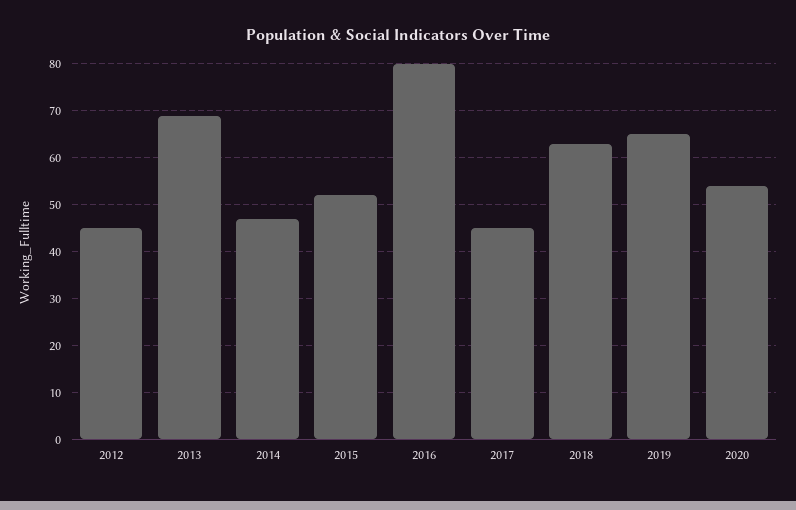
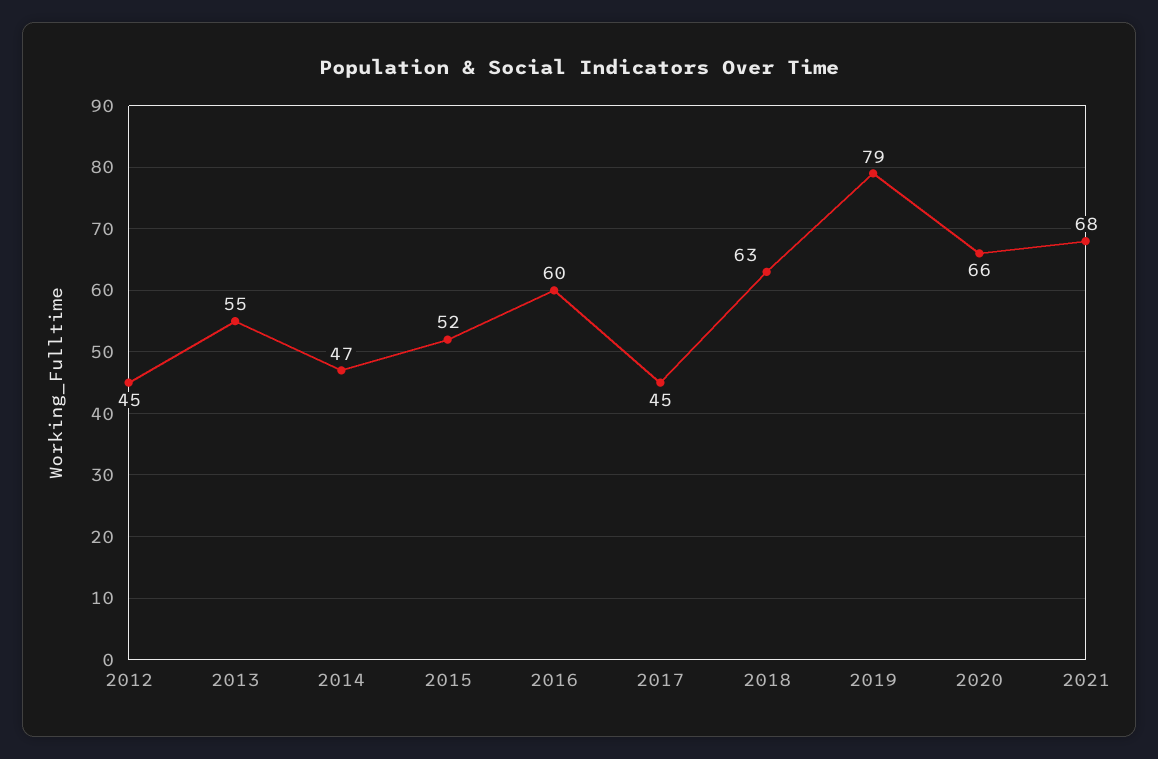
2013: 70 -> 55
2016: 80 -> 60
2019: 65 -> 79
2020: 55 -> 66
2021: none -> 68

